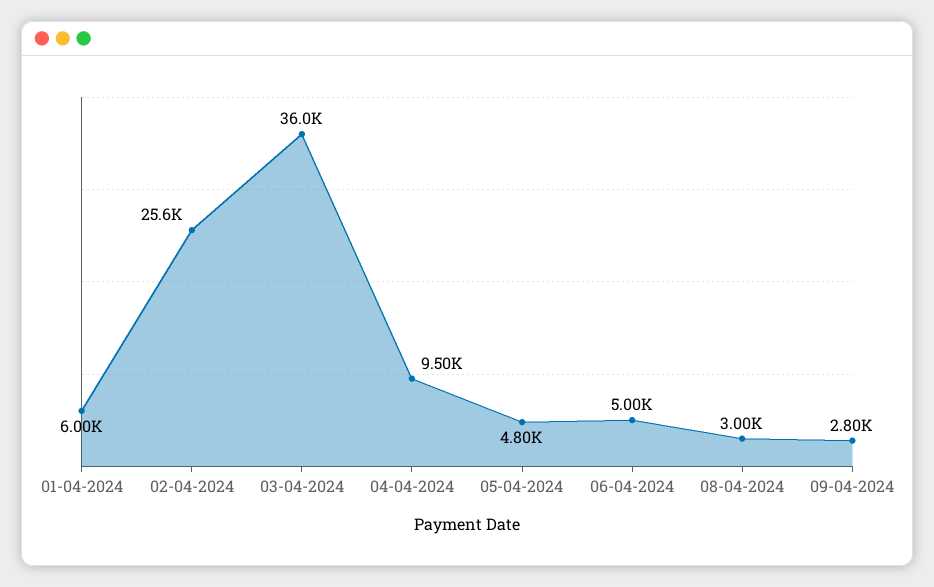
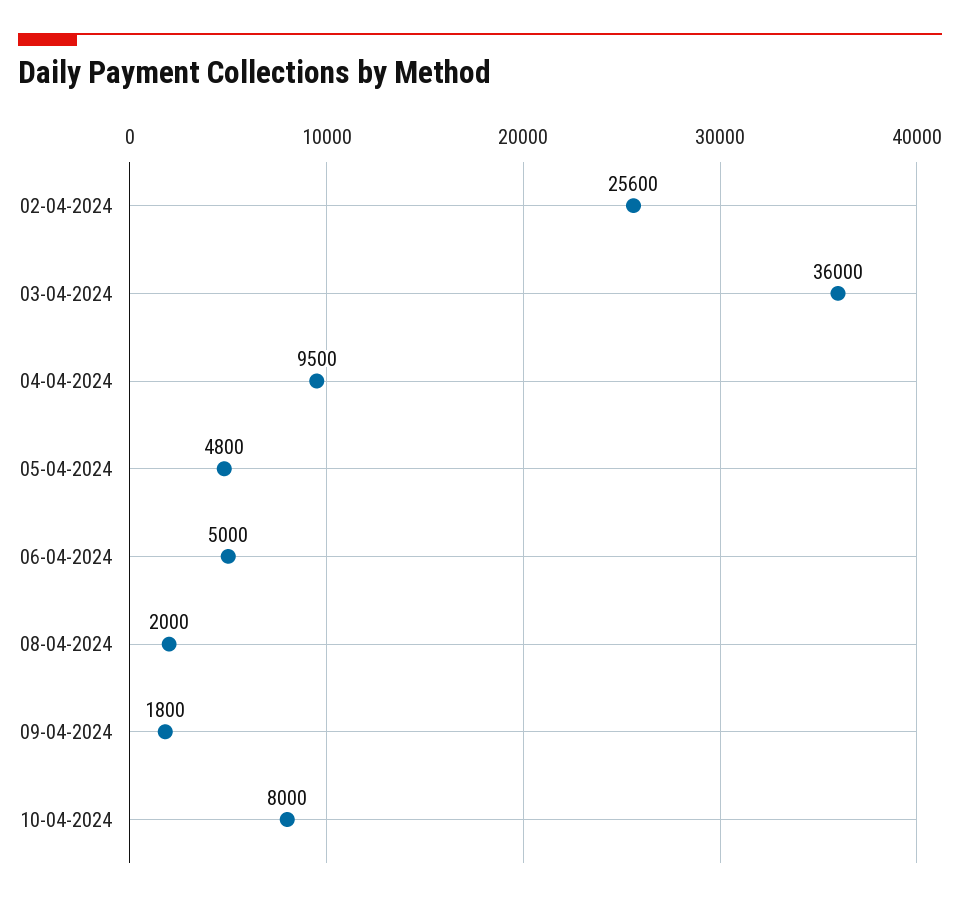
01-04-2024: 6000 -> none
08-04-2024: 3000 -> 2000
09-04-2024: 2800 -> 1800
10-04-2024: none -> 8000

